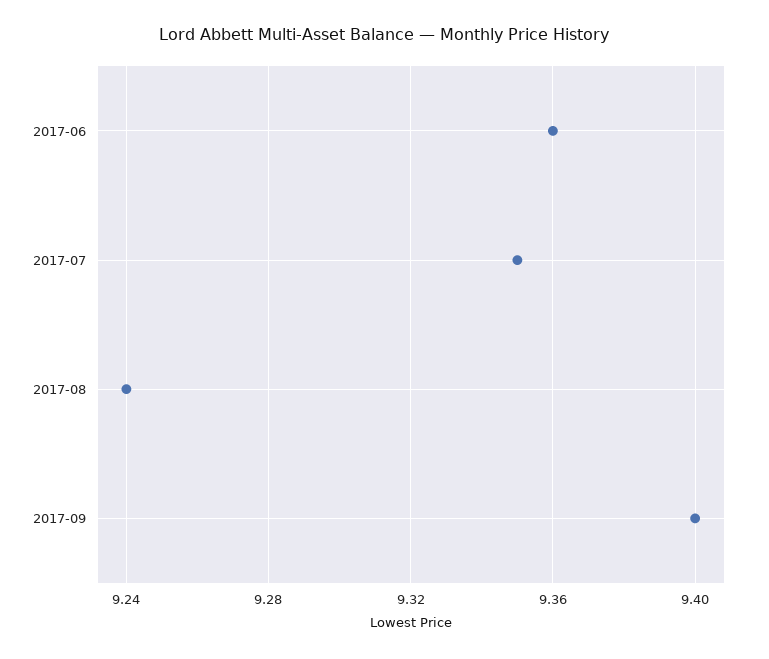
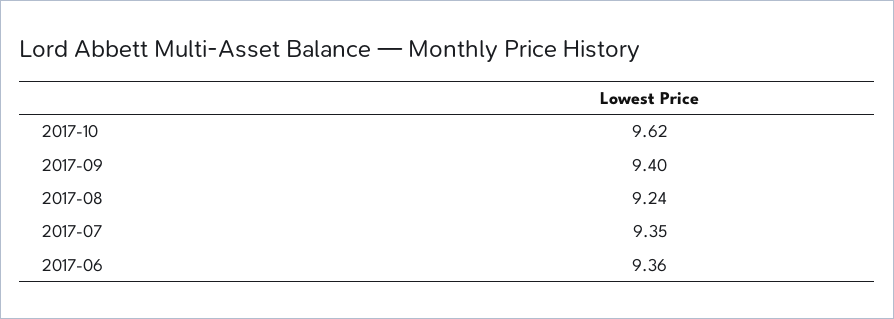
2017-10: none -> 9.62

